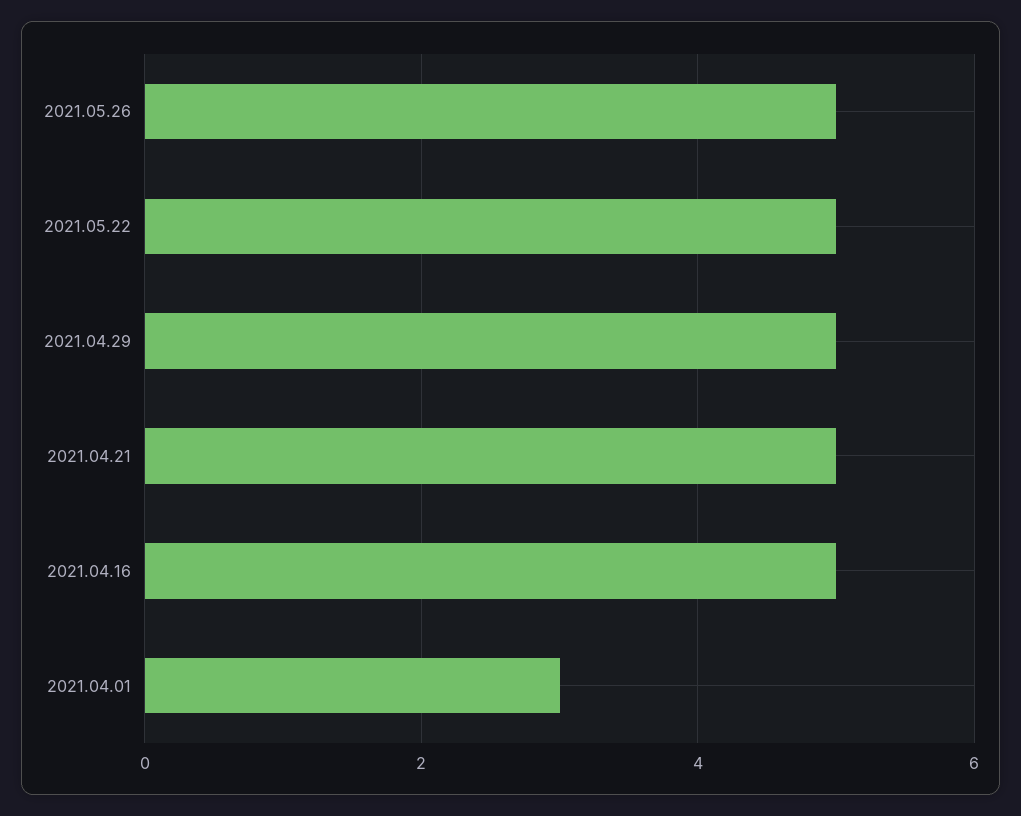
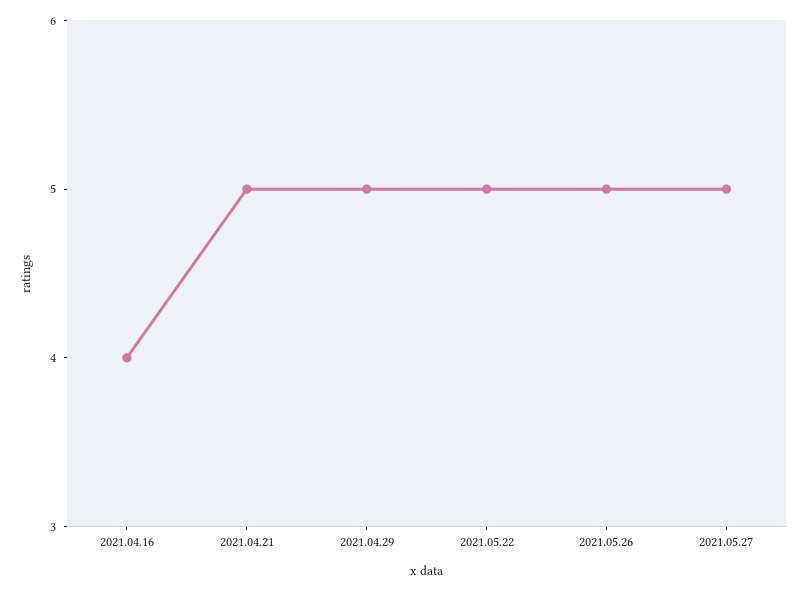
2021.04.16: 5 -> 4
2021.04.01: 3 -> none
2021.05.27: none -> 5

